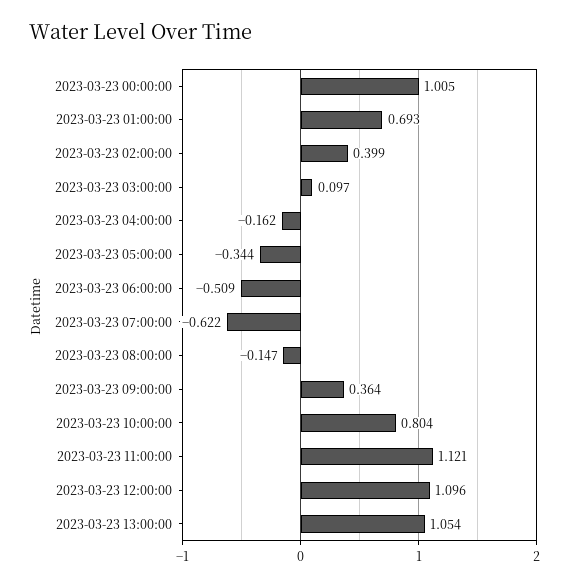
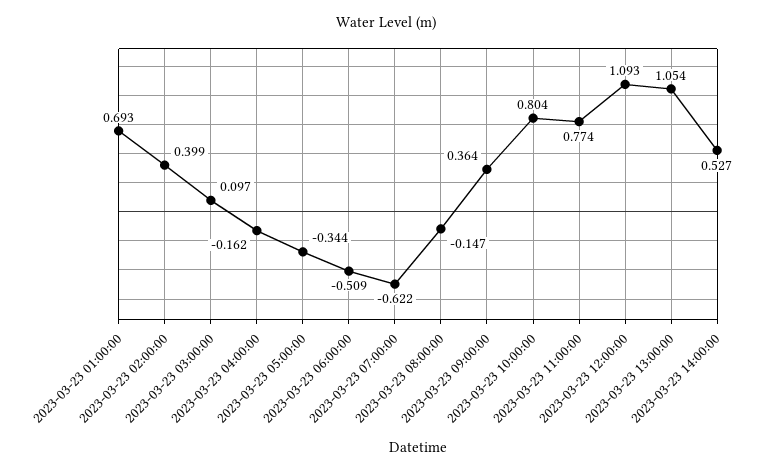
2023-03-23 00:00:00: 1.005 -> none
2023-03-23 11:00:00: 1.121 -> 0.774
2023-03-23 12:00:00: 1.096 -> 1.093
2023-03-23 14:00:00: none -> 0.527

